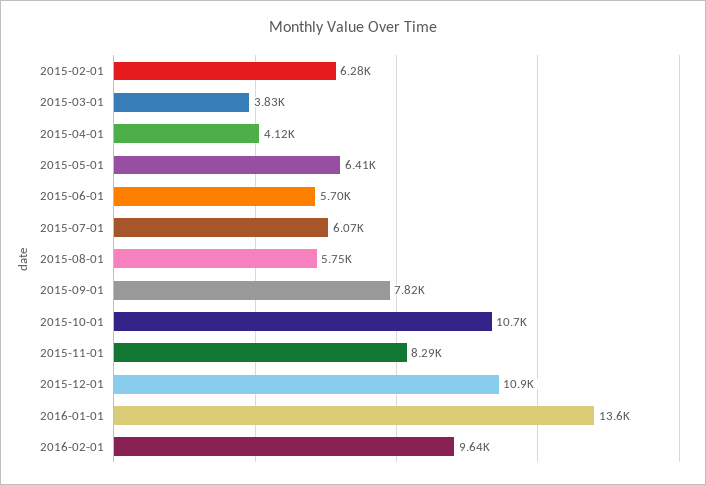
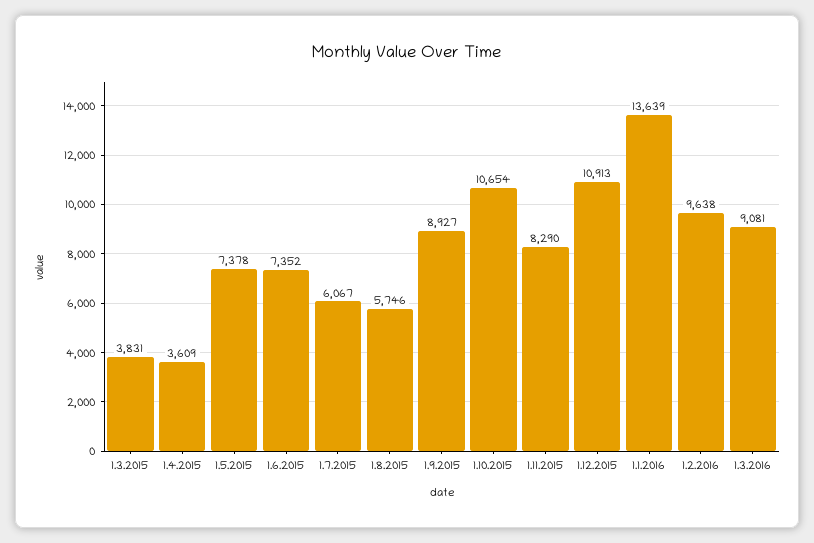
2015-02-01: 6280 -> none
2015-04-01: 4120 -> 3609
2015-05-01: 6410 -> 7378
2015-06-01: 5700 -> 7352
2015-09-01: 7820 -> 8927
1.3.2016: none -> 9081

